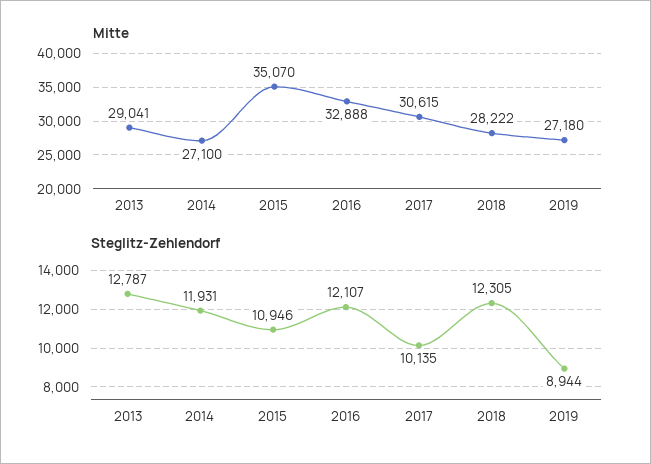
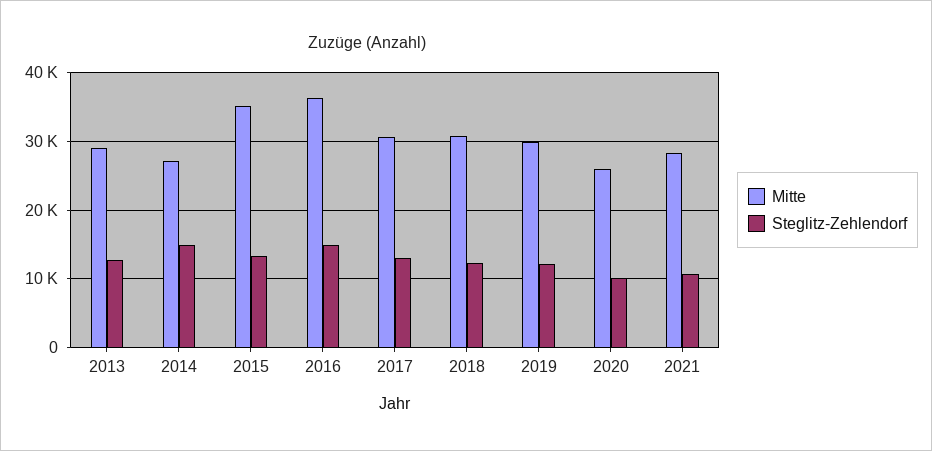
Mitte, 2016: 32888 -> 36000
Mitte, 2018: 28222 -> 31000
Mitte, 2019: 27180 -> 30000
Steglitz-Zehlendorf, 2014: 11931 -> 15000
Steglitz-Zehlendorf, 2015: 10946 -> 13000
Steglitz-Zehlendorf, 2016: 12107 -> 15000
Steglitz-Zehlendorf, 2017: 10135 -> 13000
Steglitz-Zehlendorf, 2019: 8944 -> 12000
Mitte, 2020: none -> 26000
Steglitz-Zehlendorf, 2020: none -> 10000
Mitte, 2021: none -> 28000
Steglitz-Zehlendorf, 2021: none -> 11000

